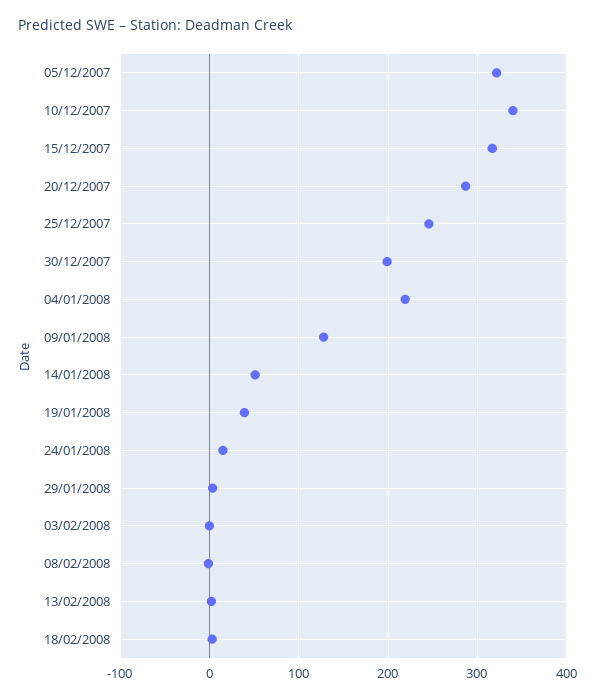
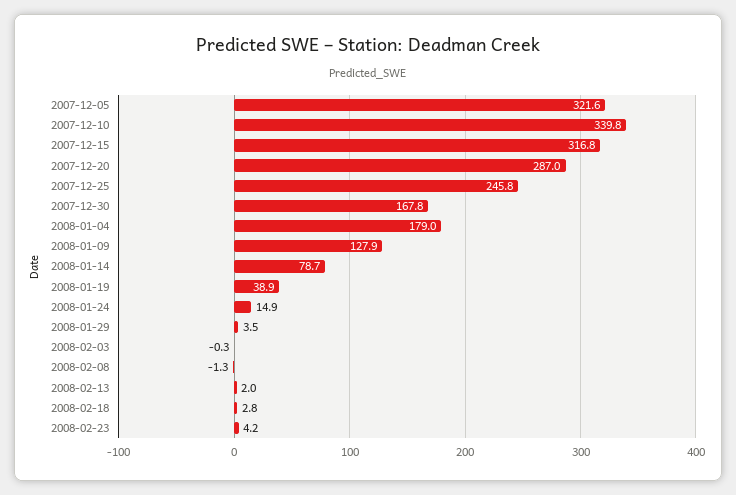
30/12/2007: 200 -> 167.8
04/01/2008: 220 -> 179
14/01/2008: 50 -> 78.7
2008-02-23: none -> 4.2

